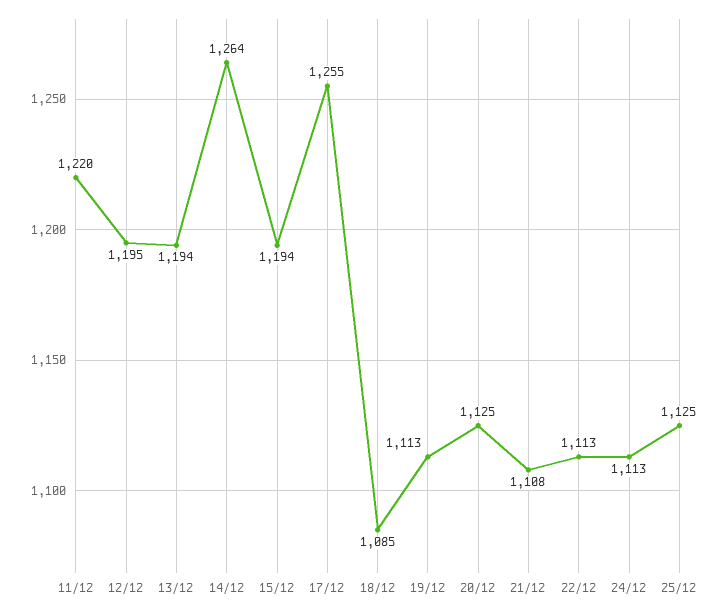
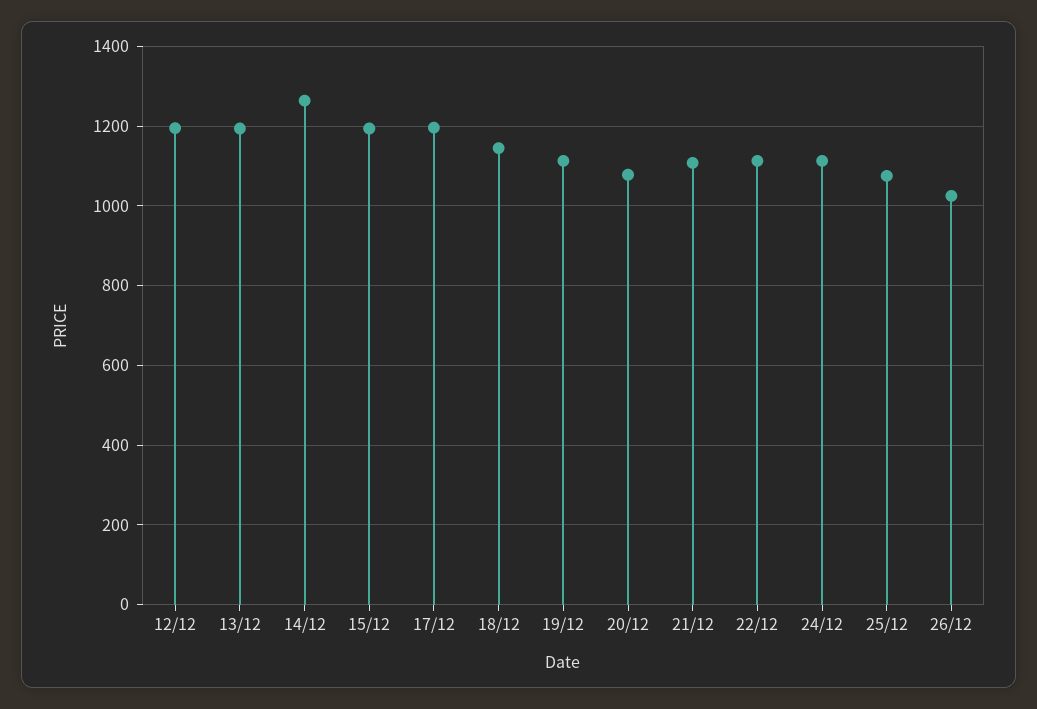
11/12: 1220 -> none
17/12: 1255 -> 1200
18/12: 1085 -> 1140
20/12: 1125 -> 1080
25/12: 1125 -> 1080
26/12: none -> 1020

